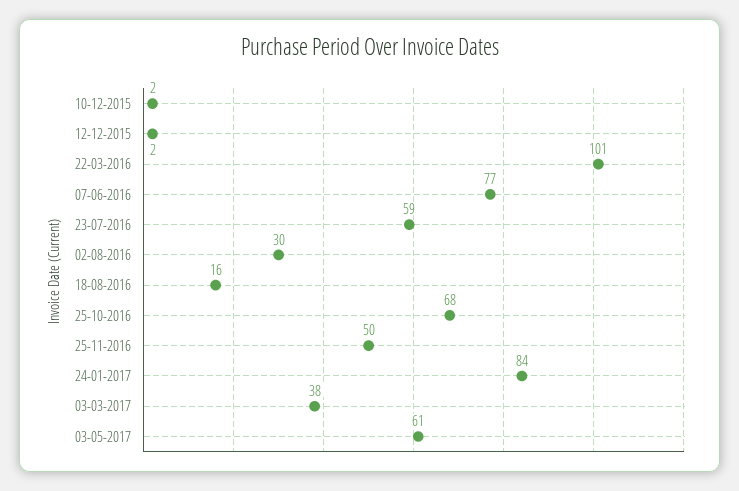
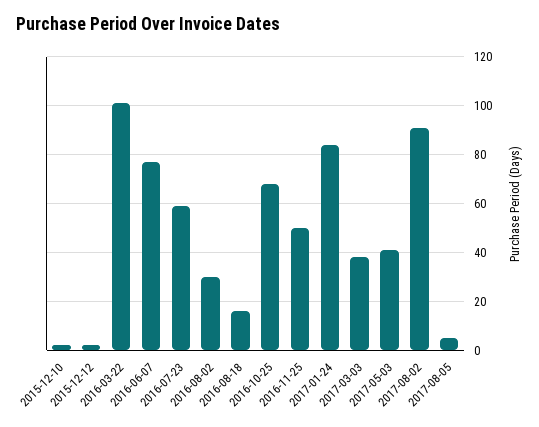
03-05-2017: 61 -> 40
2017-08-02: none -> 90
2017-08-05: none -> 5

